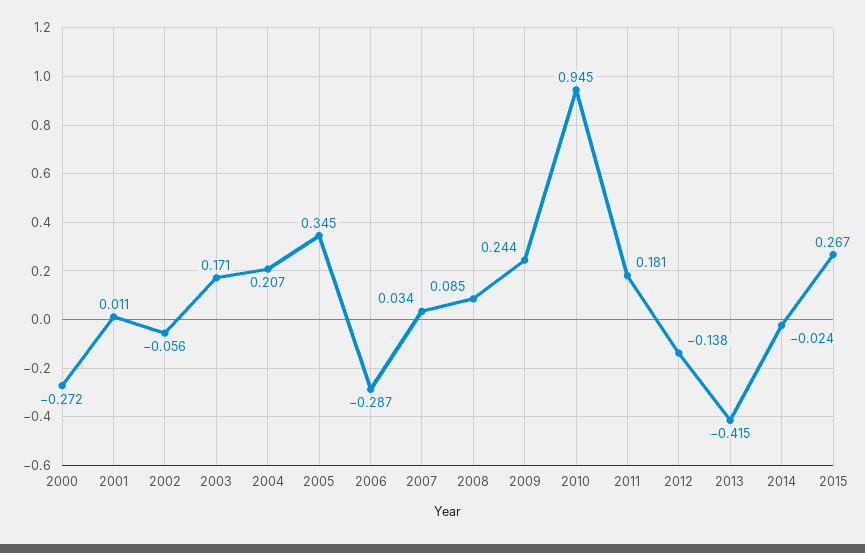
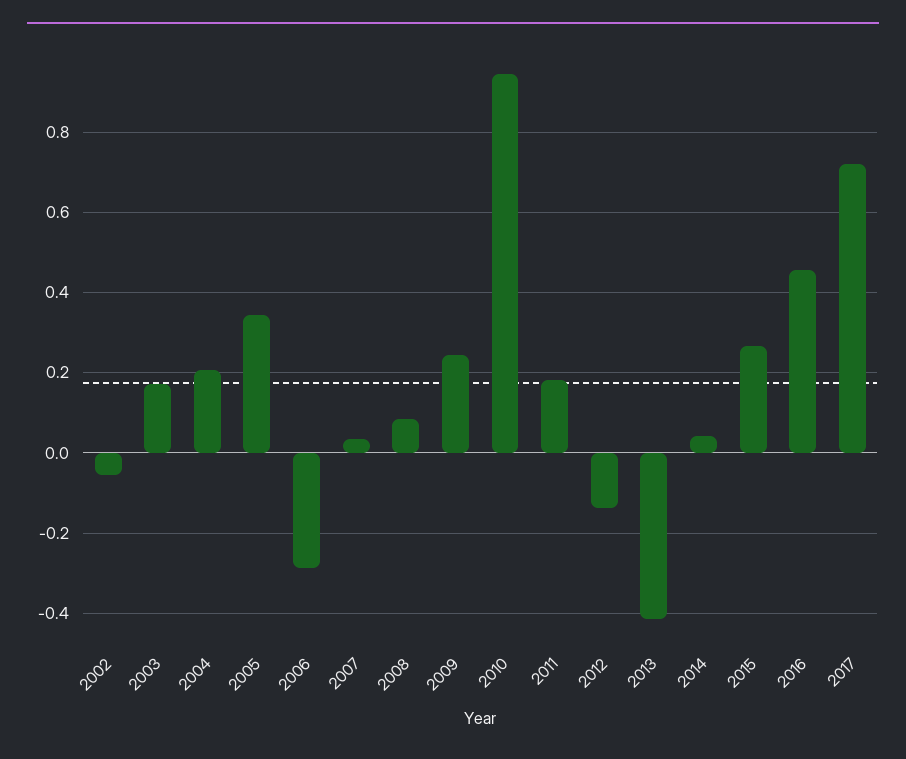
2000: -0.272 -> none
2001: 0.011 -> none
2014: -0.024 -> 0.04
2016: none -> 0.46
2017: none -> 0.72

